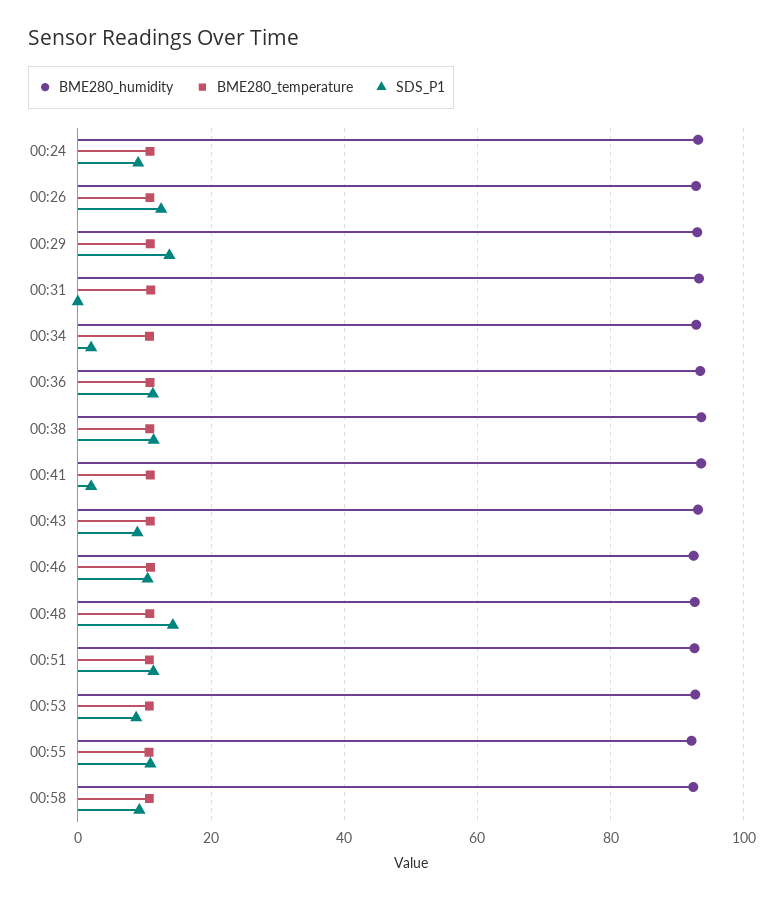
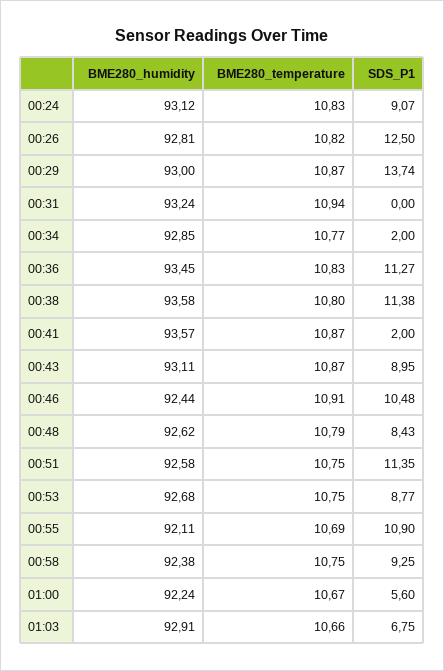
SDS_P1, 00:48: 14 -> 8.43
BME280_humidity, 01:00: none -> 92.24
BME280_temperature, 01:00: none -> 10.67
SDS_P1, 01:00: none -> 5.6
BME280_humidity, 01:03: none -> 92.91
BME280_temperature, 01:03: none -> 10.66
SDS_P1, 01:03: none -> 6.75

